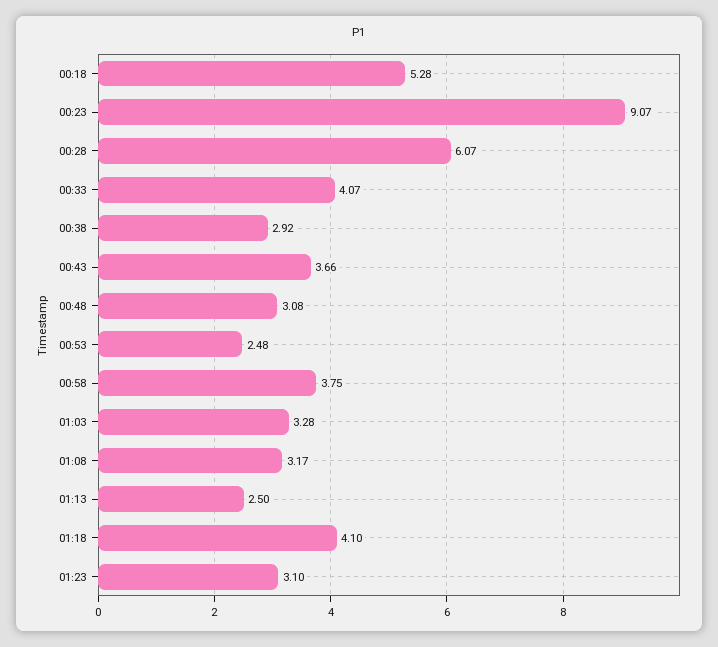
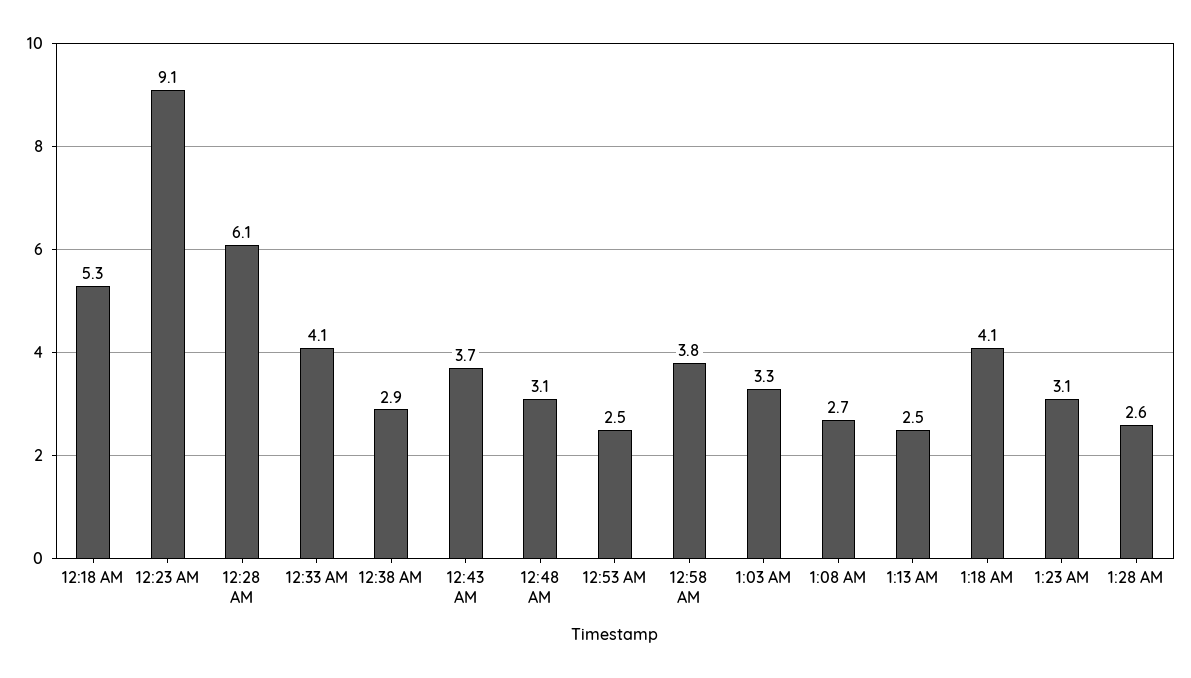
01:08: 3.17 -> 2.7
1:28 AM: none -> 2.6

